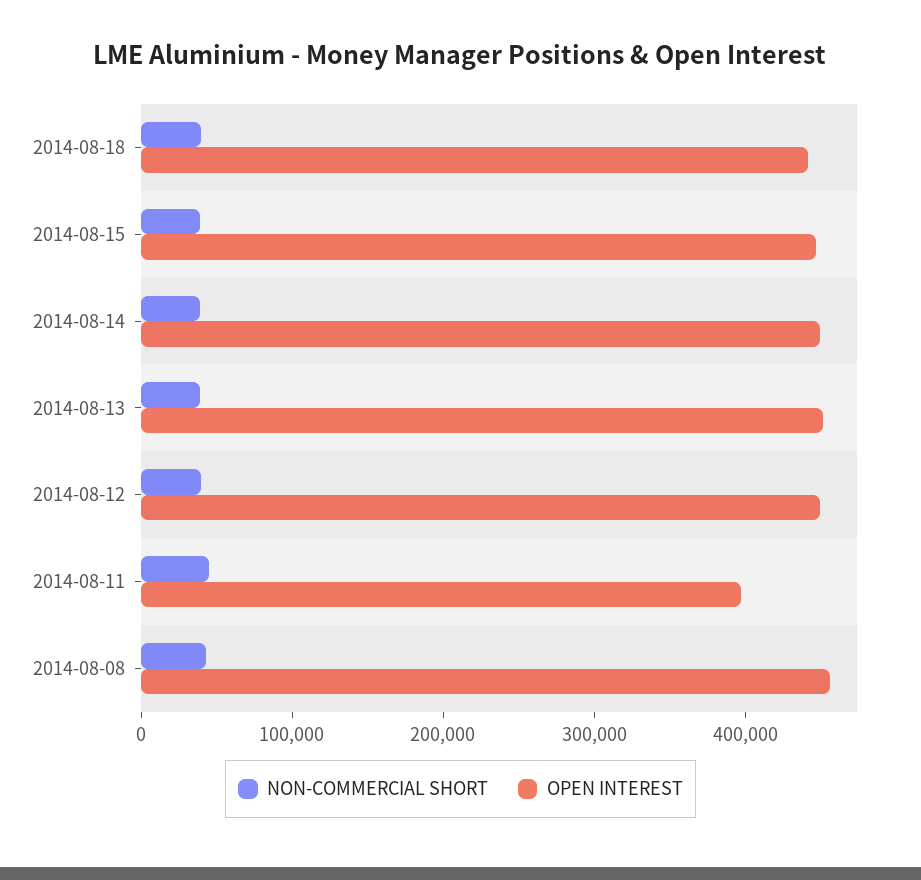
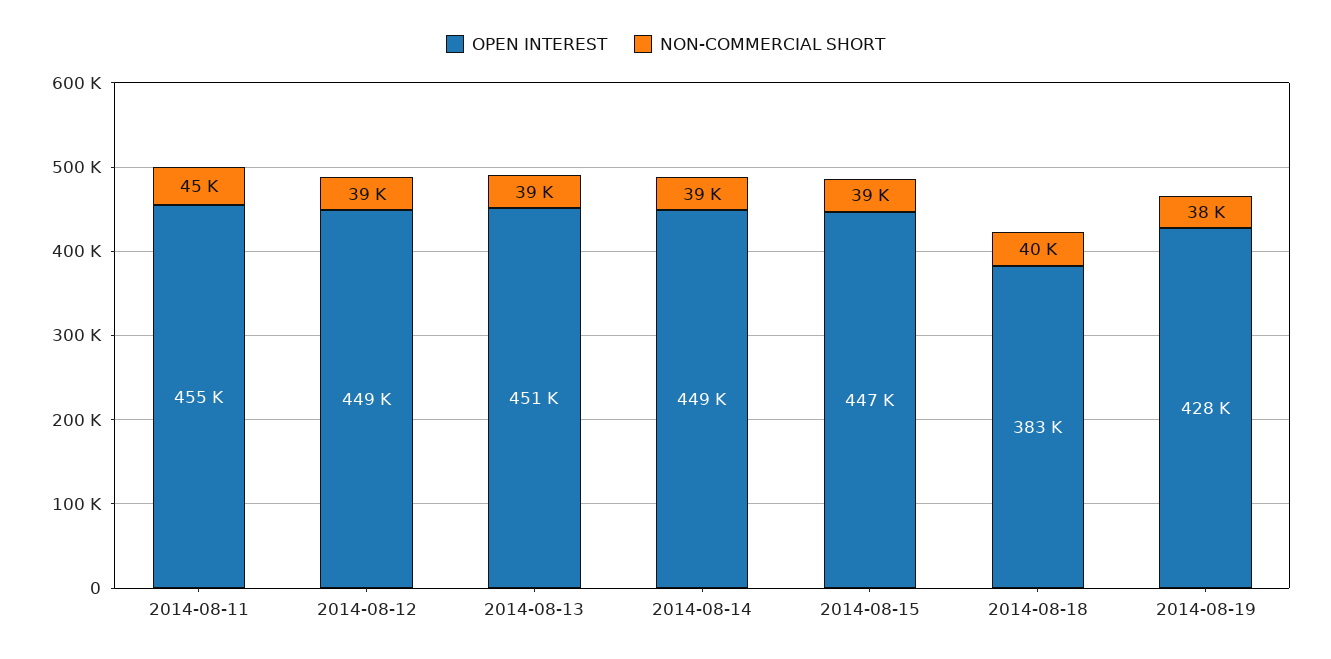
OPEN INTEREST, 2014-08-18: 440000 -> 383000
OPEN INTEREST, 2014-08-11: 400000 -> 455000
NON-COMMERCIAL SHORT, 2014-08-08: 40000 -> none
OPEN INTEREST, 2014-08-08: 460000 -> none
OPEN INTEREST, 2014-08-19: none -> 428000
NON-COMMERCIAL SHORT, 2014-08-19: none -> 38000

